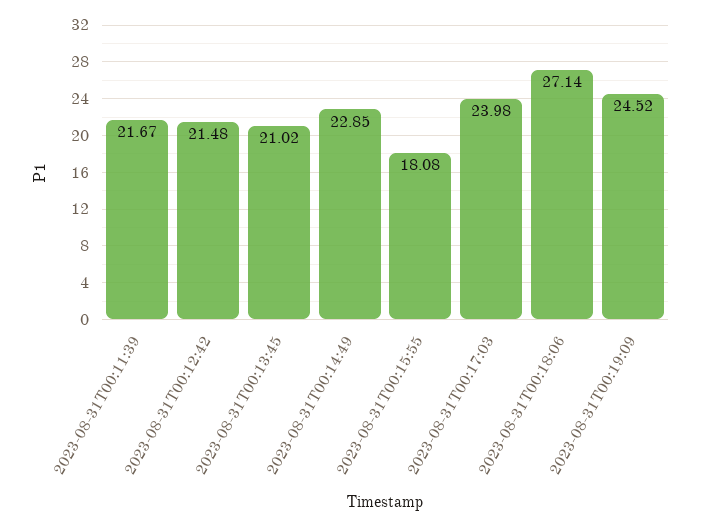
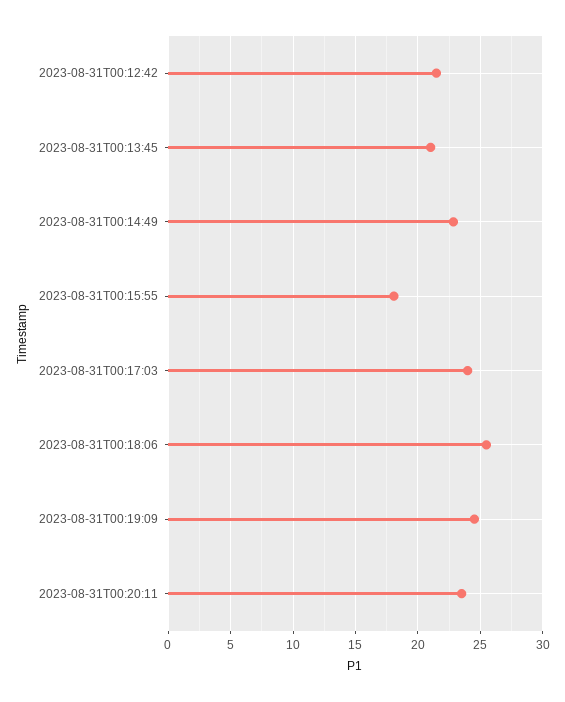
2023-08-31T00:11:39: 21.67 -> none
2023-08-31T00:18:06: 27.14 -> 25.5
2023-08-31T00:20:11: none -> 23.5

